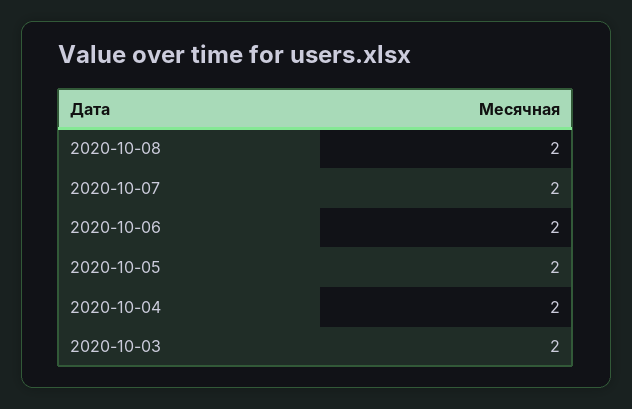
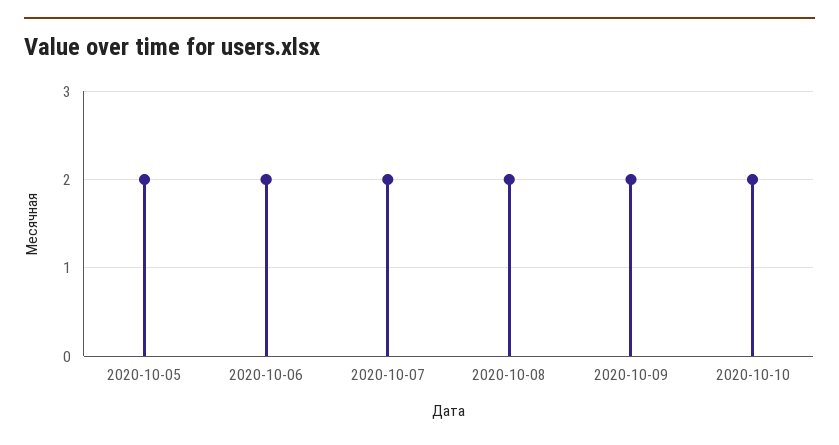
2020-10-04: 2 -> none
2020-10-03: 2 -> none
2020-10-09: none -> 2
2020-10-10: none -> 2

